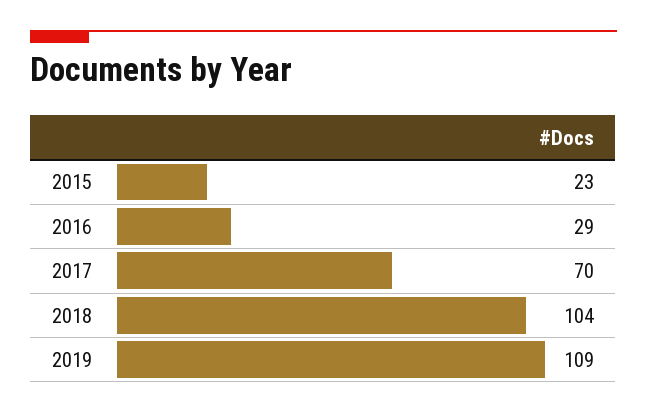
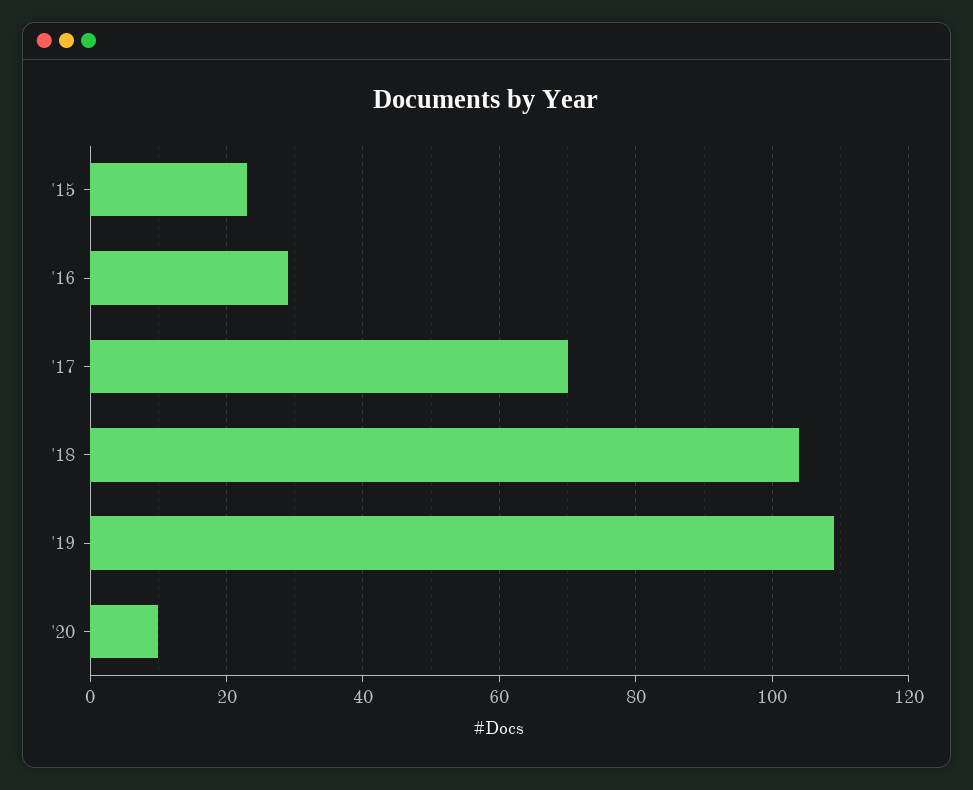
'20: none -> 10

